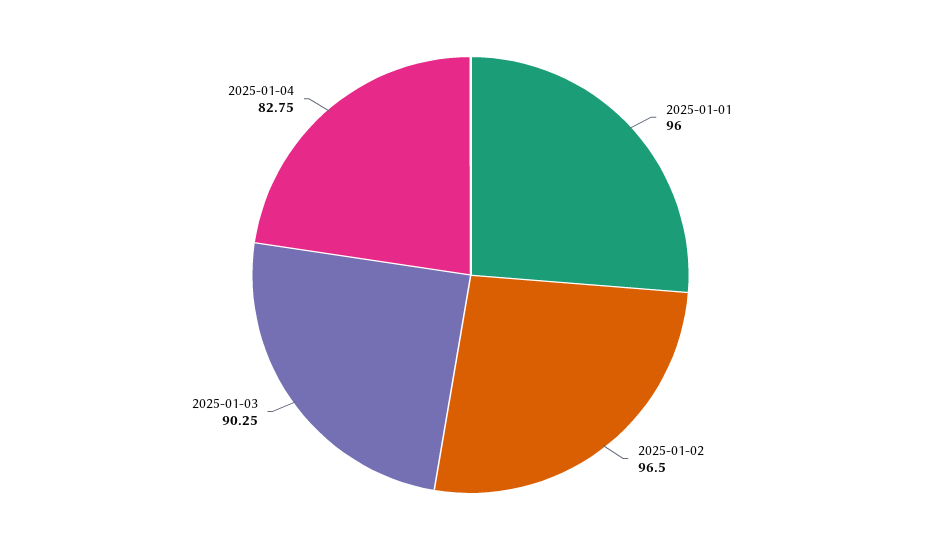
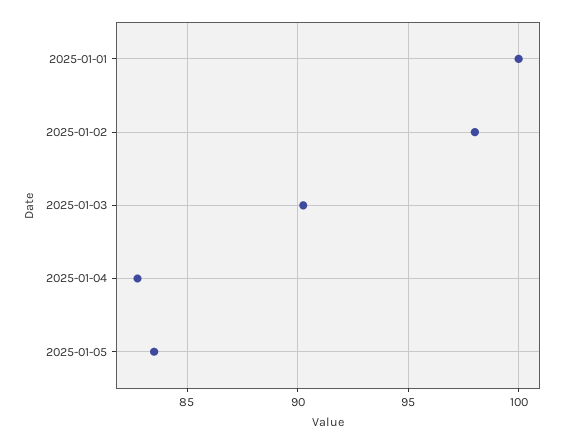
2025-01-01: 96 -> 100
2025-01-02: 96.5 -> 98
2025-01-05: none -> 83.5

